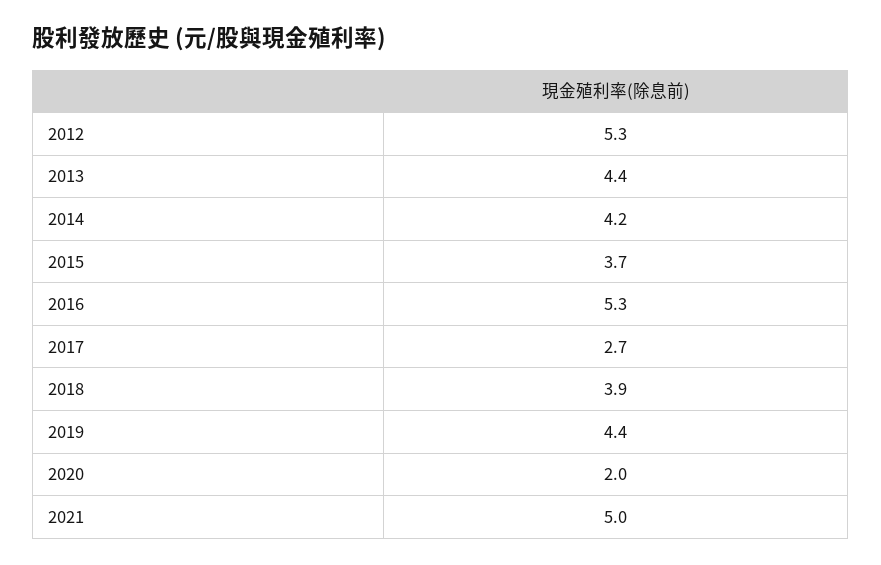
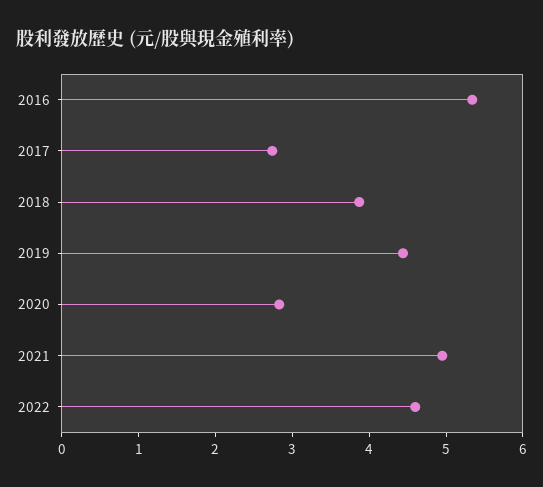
2012: 5.3 -> none
2013: 4.4 -> none
2014: 4.2 -> none
2015: 3.7 -> none
2020: 2 -> 2.8
2022: none -> 4.6

